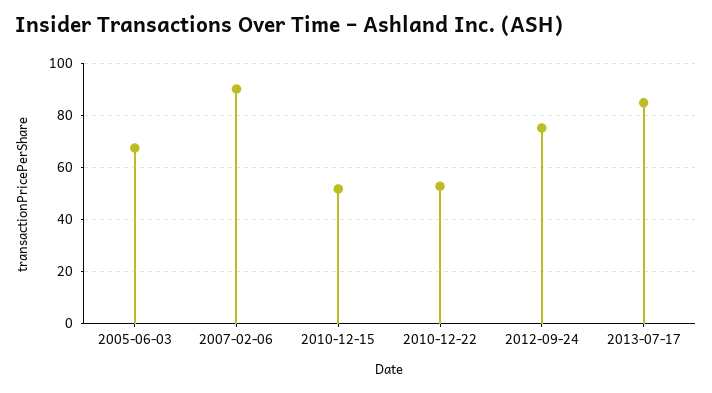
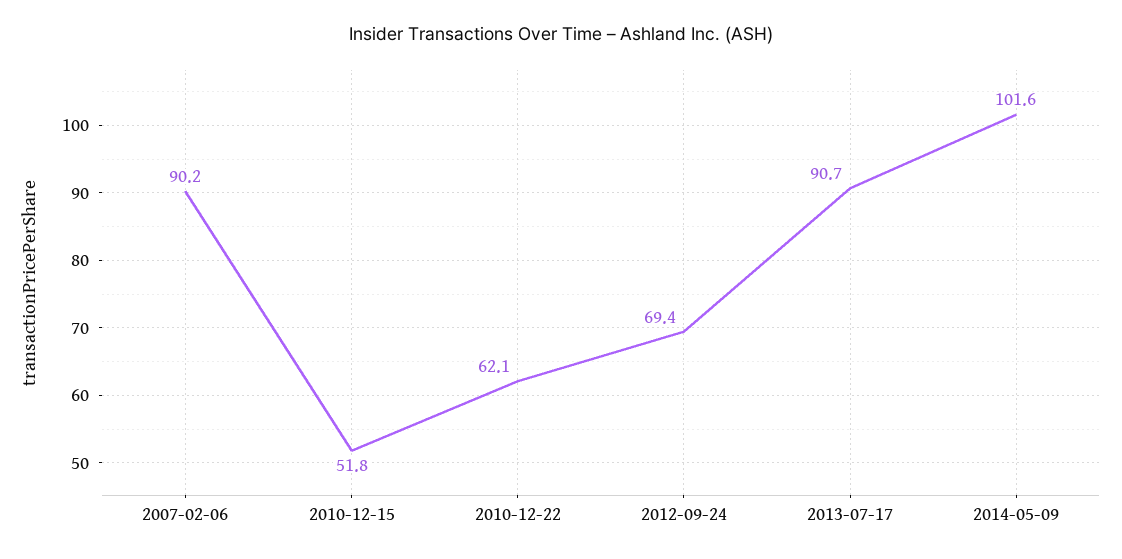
2005-06-03: 67.5 -> none
2010-12-22: 52.5 -> 62.1
2012-09-24: 75 -> 69.4
2013-07-17: 85 -> 90.7
2014-05-09: none -> 101.6

